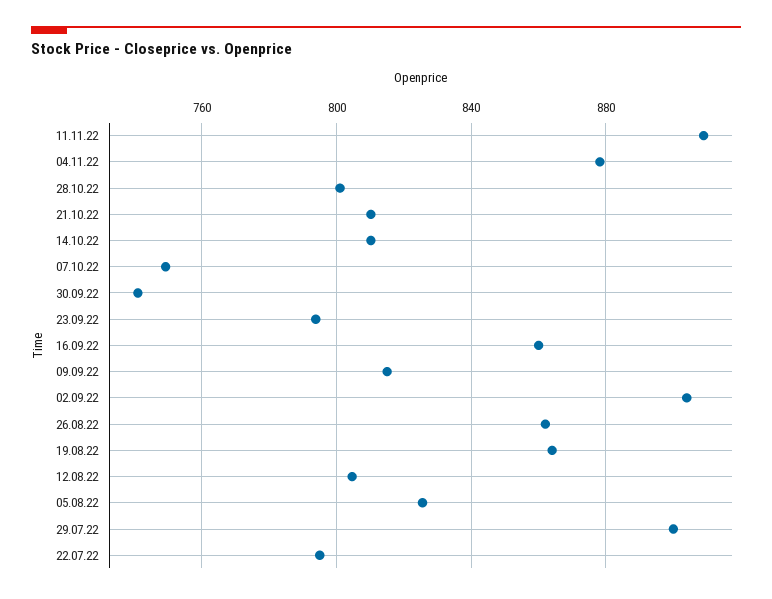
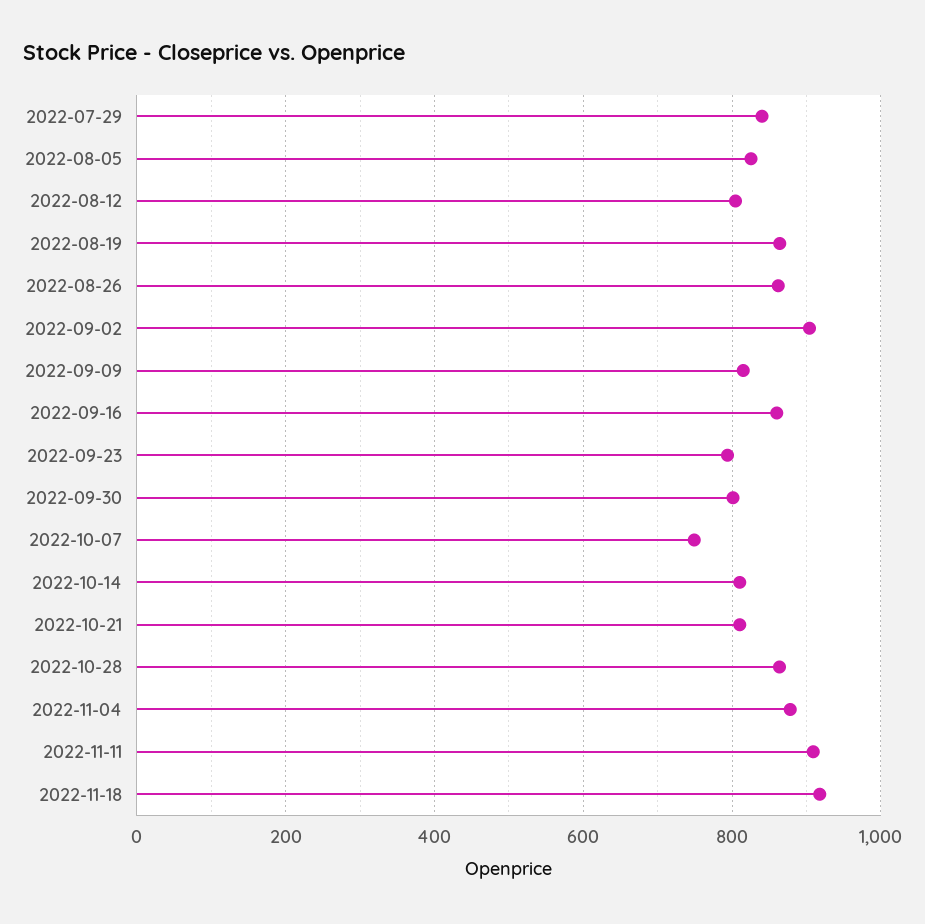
28.10.22: 800 -> 860
30.09.22: 740 -> 800
29.07.22: 900 -> 840
22.07.22: 795 -> none
2022-11-18: none -> 920

